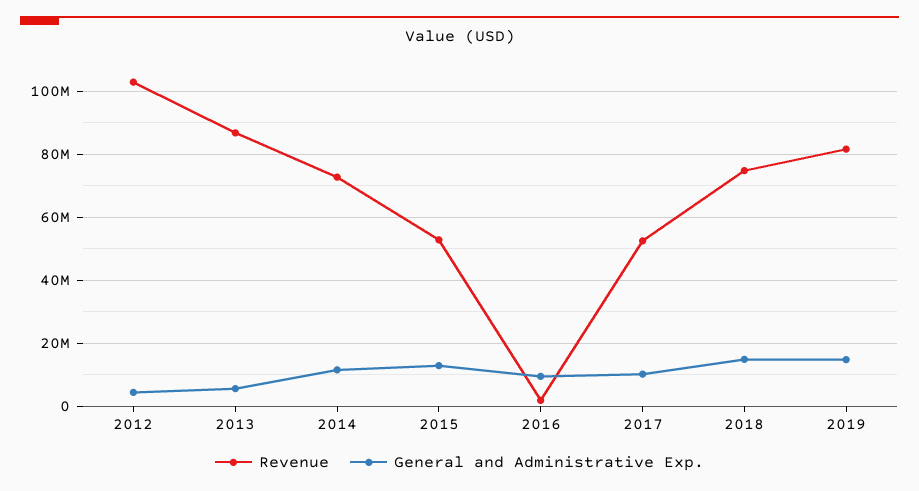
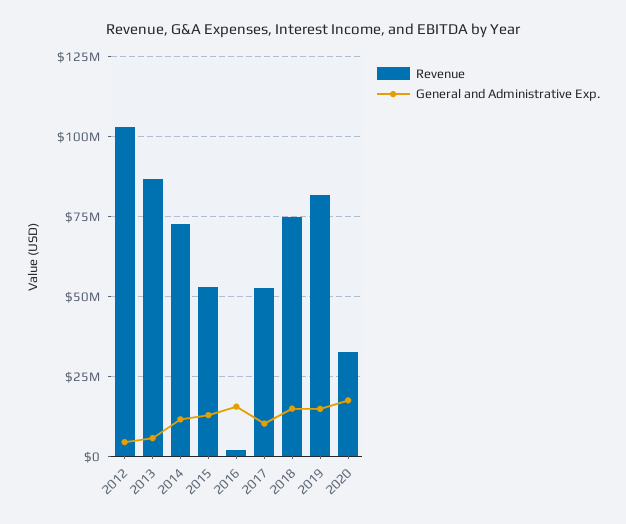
General and Administrative Exp., 2016: 10000000 -> 15000000
Revenue, 2020: none -> 32500000
General and Administrative Exp., 2020: none -> 17500000

